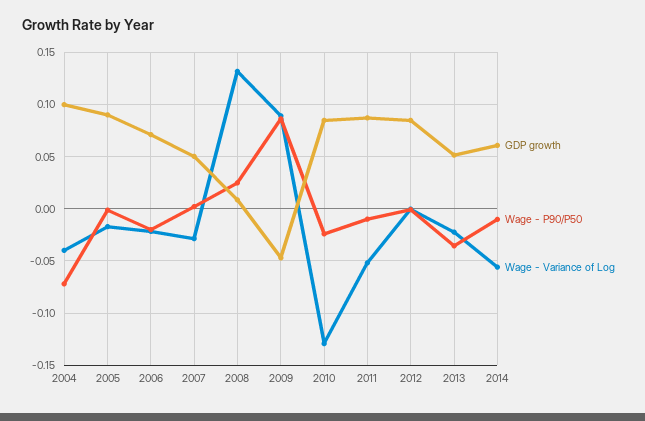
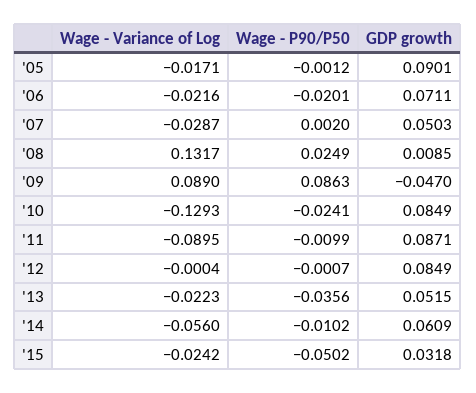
GDP growth, 2004: 0.1 -> none
Wage - P90/P50, 2004: -0.07 -> none
Wage - Variance of Log, 2004: -0.04 -> none
Wage - Variance of Log, 2011: -0.05 -> -0.0895
Wage - Variance of Log, '15: none -> -0.0242
Wage - P90/P50, '15: none -> -0.0502
GDP growth, '15: none -> 0.0318

